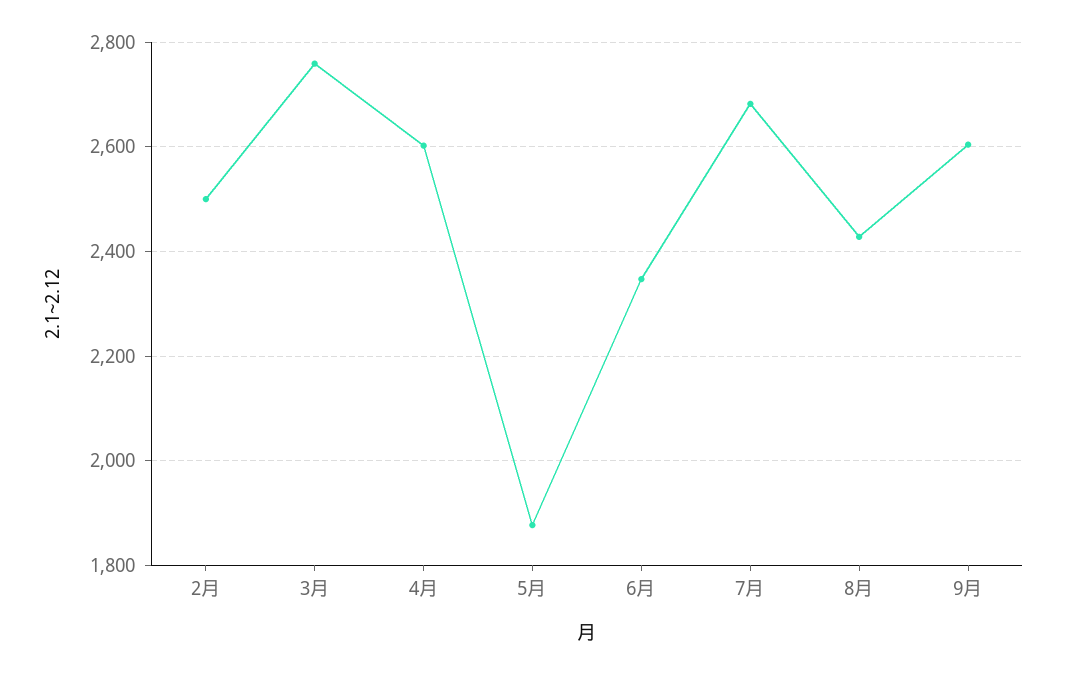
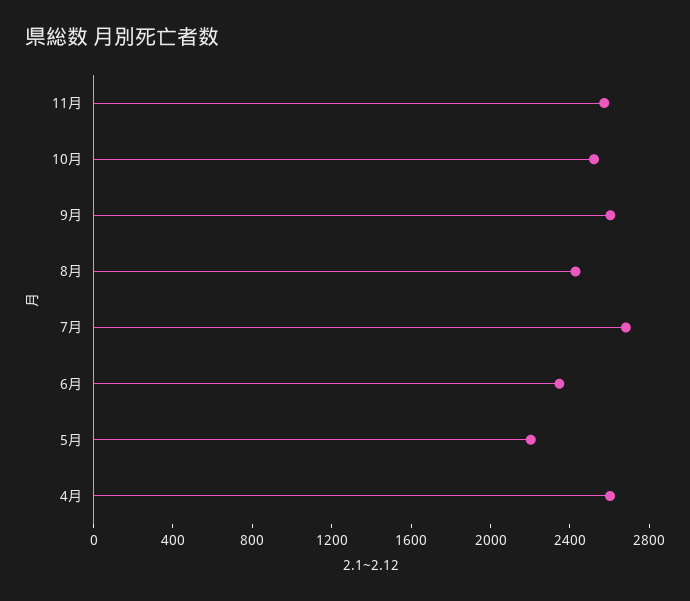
2月: 2500 -> none
3月: 2760 -> none
5月: 1880 -> 2200
11月: none -> 2600
10月: none -> 2500

